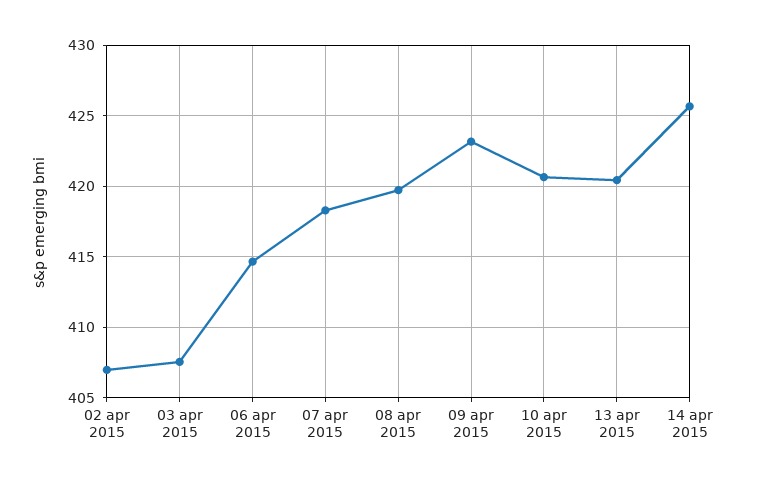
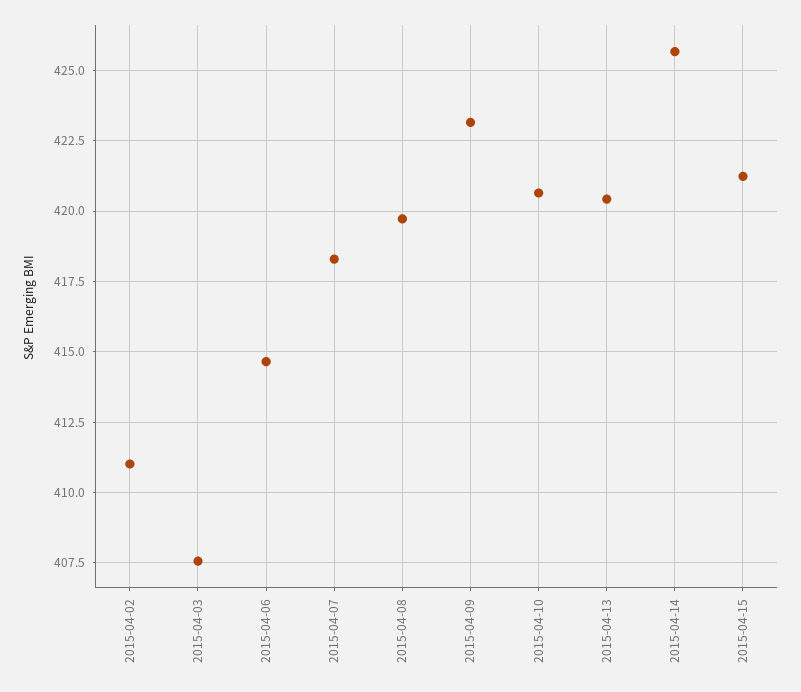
02 apr 2015: 407 -> 411
2015-04-15: none -> 421.25

